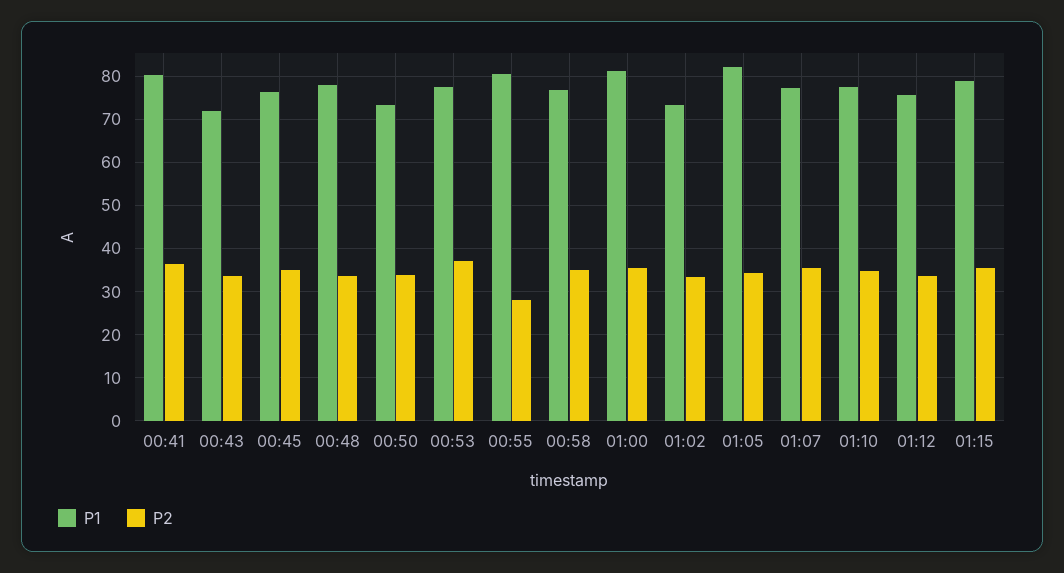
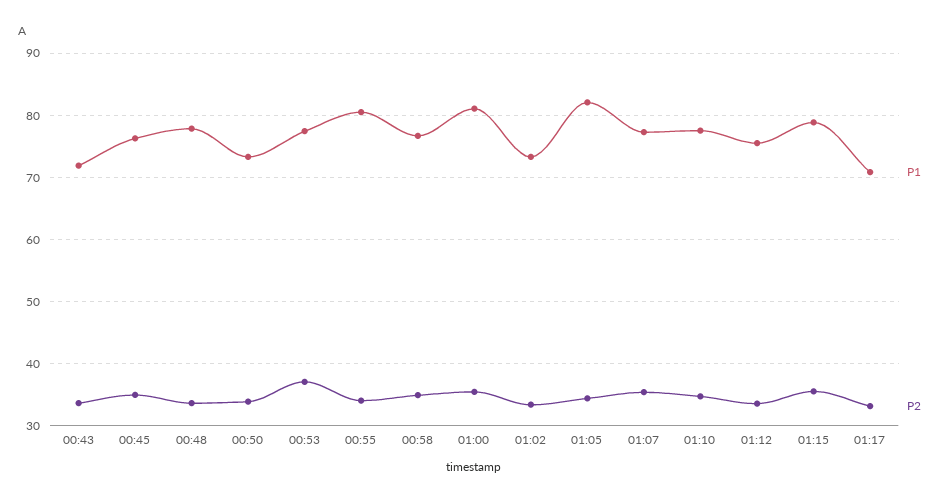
P1, 00:41: 80 -> none
P2, 00:41: 36 -> none
P2, 00:55: 28 -> 34
P1, 01:17: none -> 71
P2, 01:17: none -> 33

